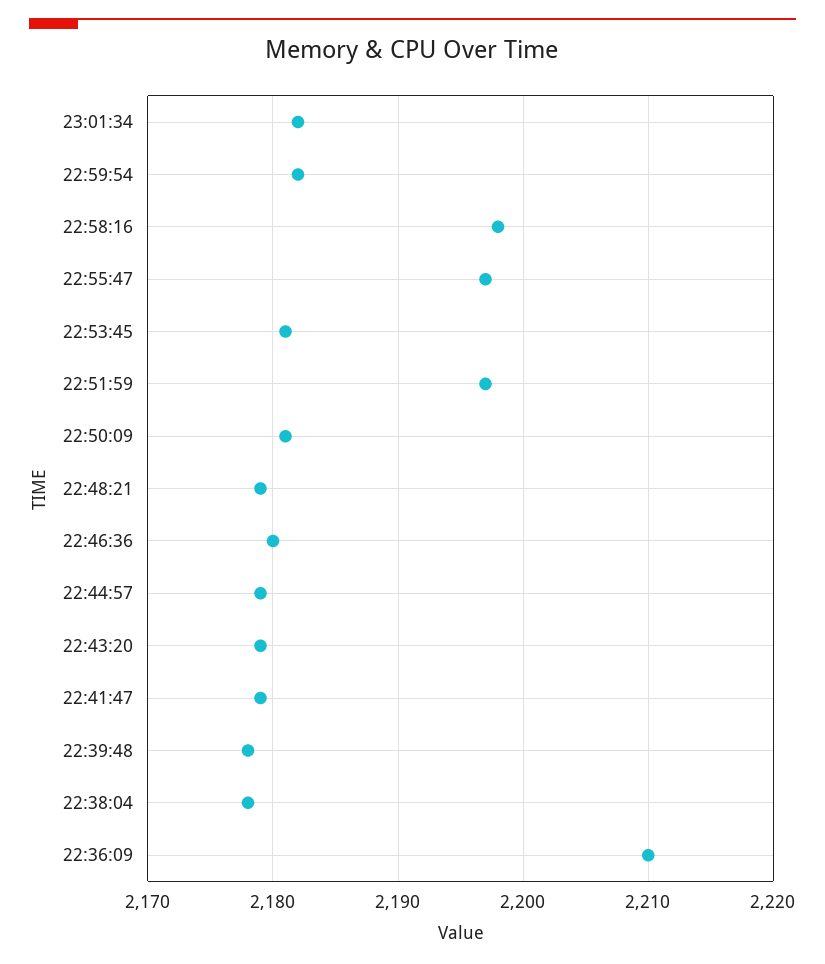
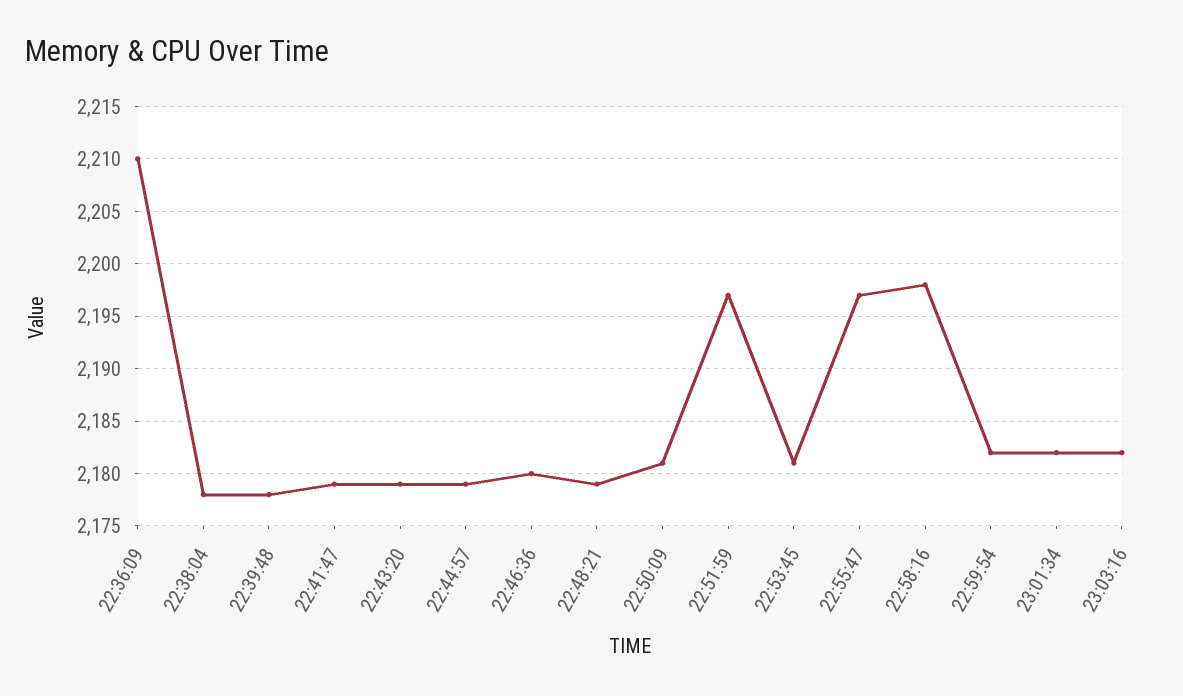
23:03:16: none -> 2182

